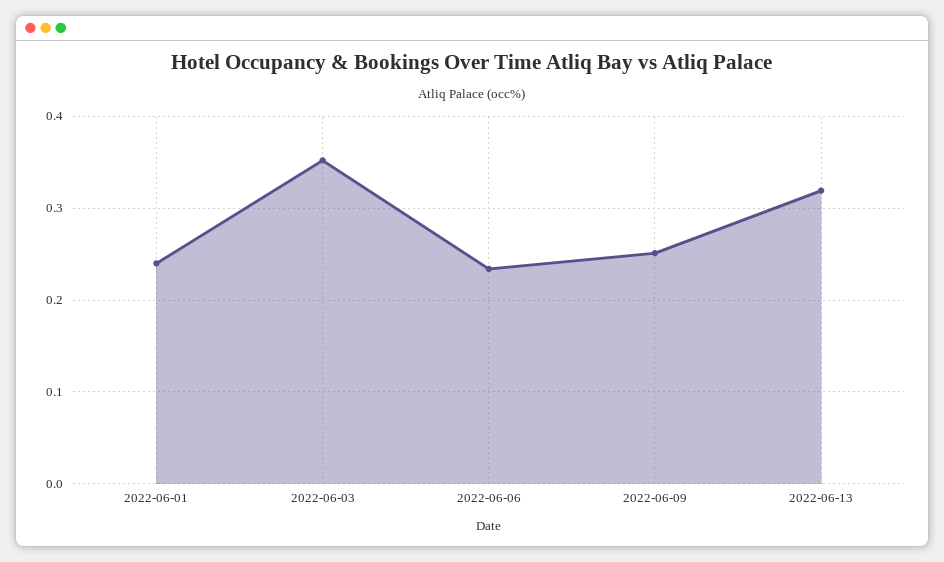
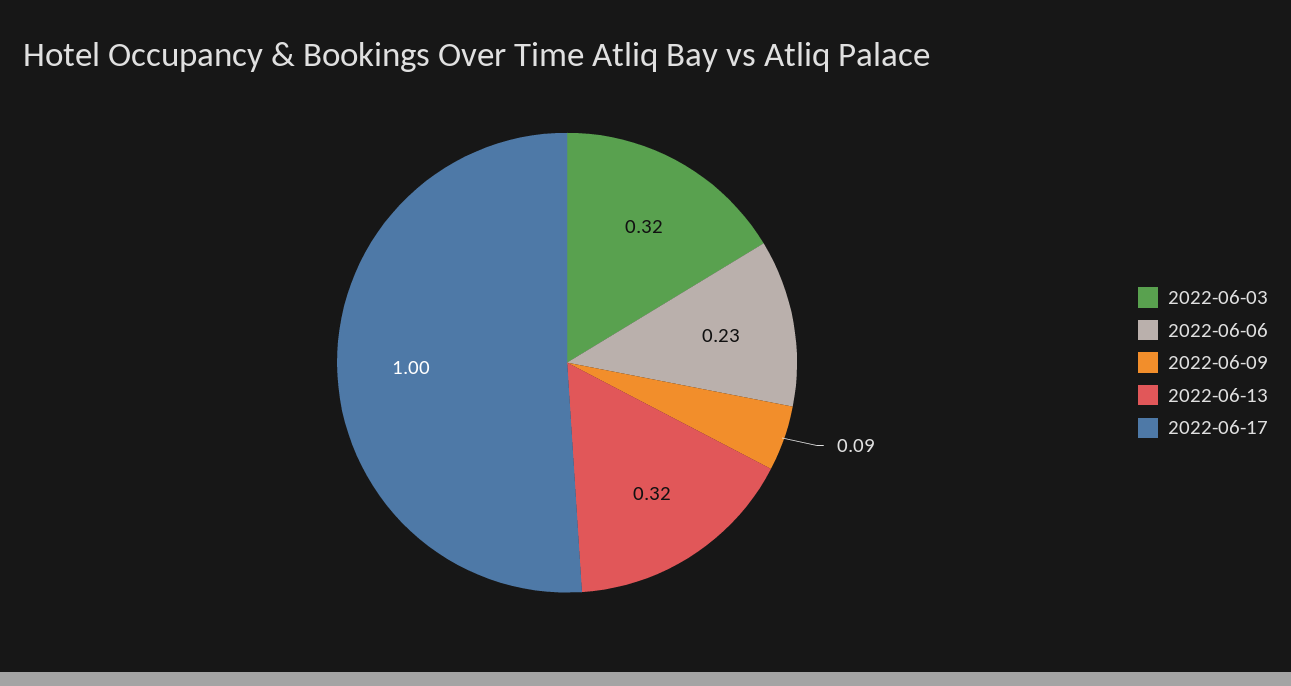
2022-06-01: 0.24 -> none
2022-06-03: 0.35 -> 0.32
2022-06-09: 0.25 -> 0.09
2022-06-17: none -> 1

